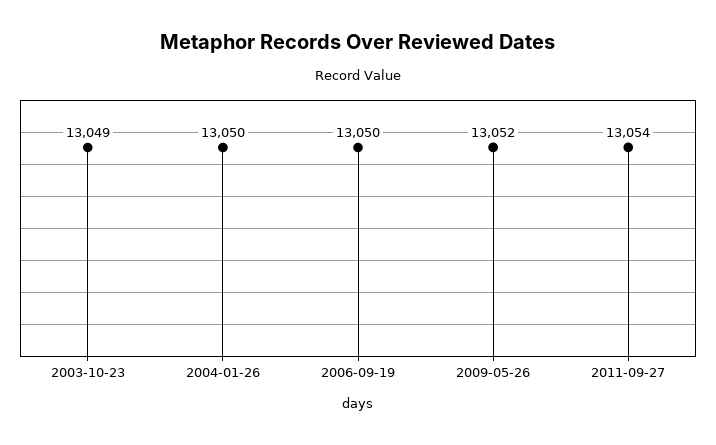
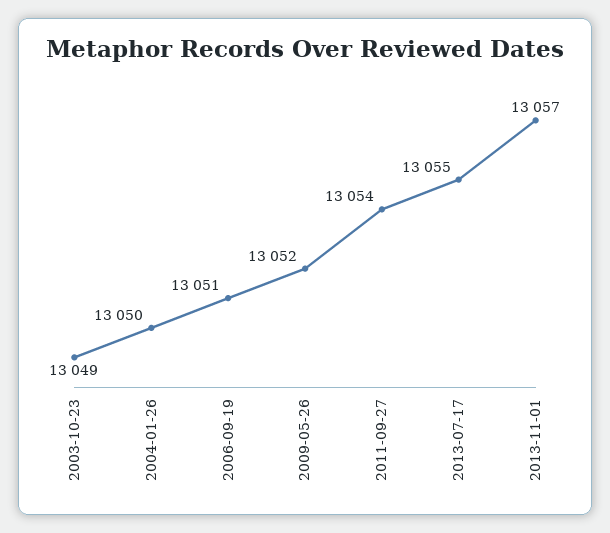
2006-09-19: 13050 -> 13051
2013-07-17: none -> 13055
2013-11-01: none -> 13057

